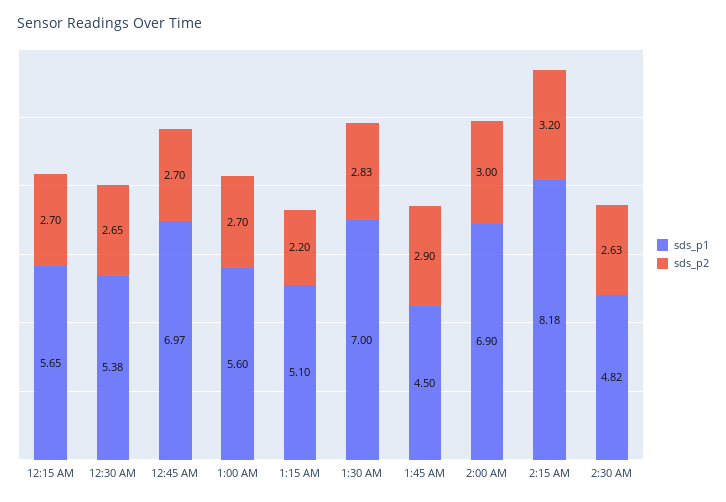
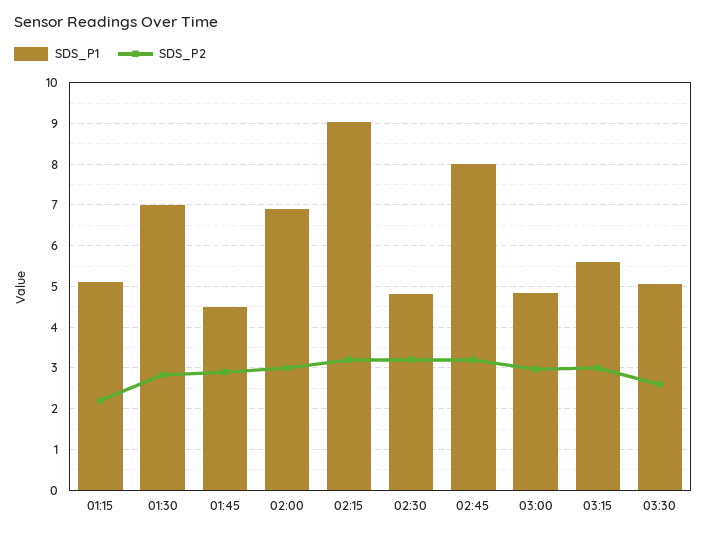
sds_p1, 12:15 AM: 5.65 -> none
sds_p2, 12:15 AM: 2.7 -> none
sds_p1, 12:30 AM: 5.38 -> none
sds_p2, 12:30 AM: 2.65 -> none
sds_p1, 12:45 AM: 6.97 -> none
sds_p2, 12:45 AM: 2.7 -> none
sds_p1, 1:00 AM: 5.6 -> none
sds_p2, 1:00 AM: 2.7 -> none
sds_p1, 2:15 AM: 8.18 -> 9
sds_p2, 2:30 AM: 2.63 -> 3.2
sds_p1, 02:45: none -> 8
sds_p2, 02:45: none -> 3.2
sds_p1, 03:00: none -> 4.8
sds_p2, 03:00: none -> 3
sds_p1, 03:15: none -> 5.6
sds_p2, 03:15: none -> 3
sds_p1, 03:30: none -> 5
sds_p2, 03:30: none -> 2.6

